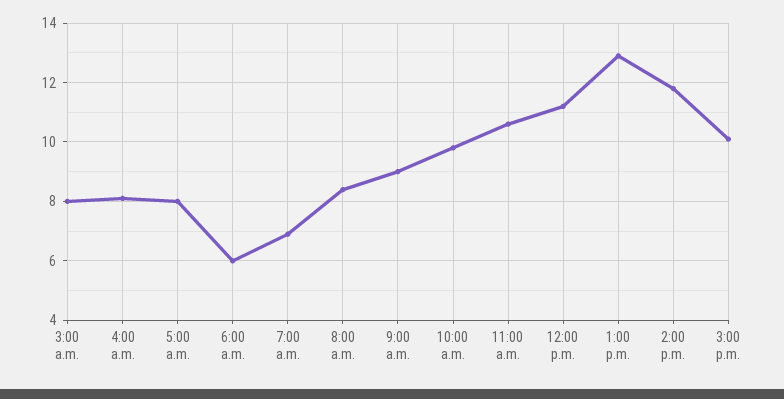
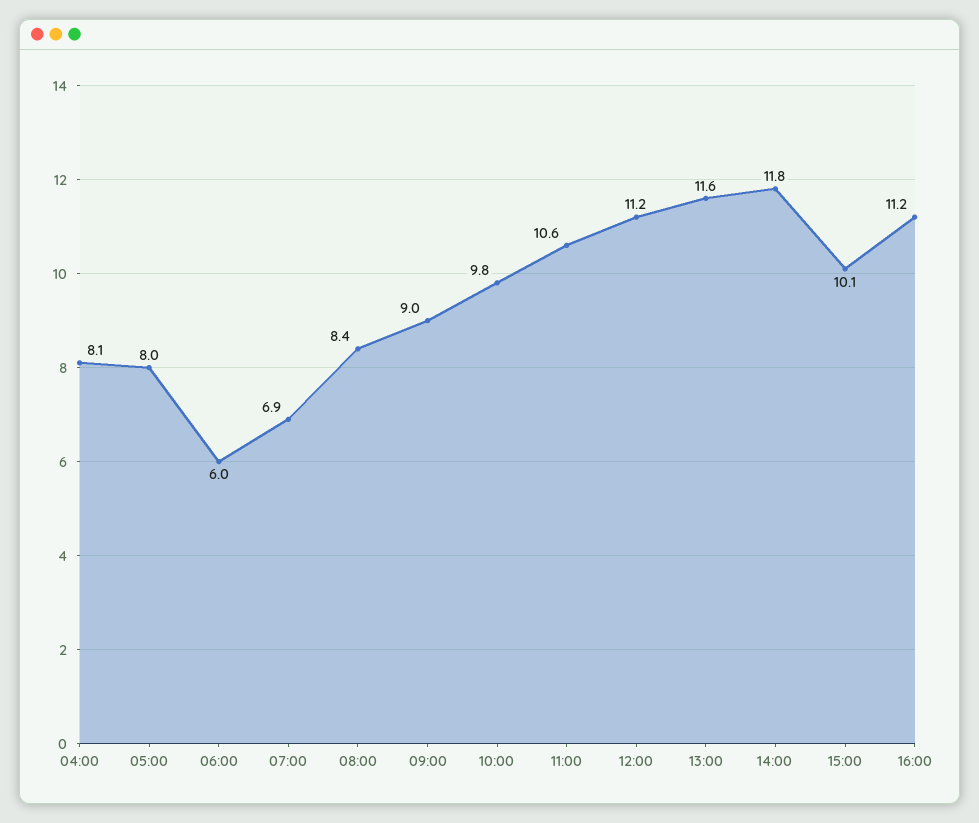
3:00 a.m.: 8 -> none
1:00 p.m.: 13 -> 11.6
16:00: none -> 11.2

